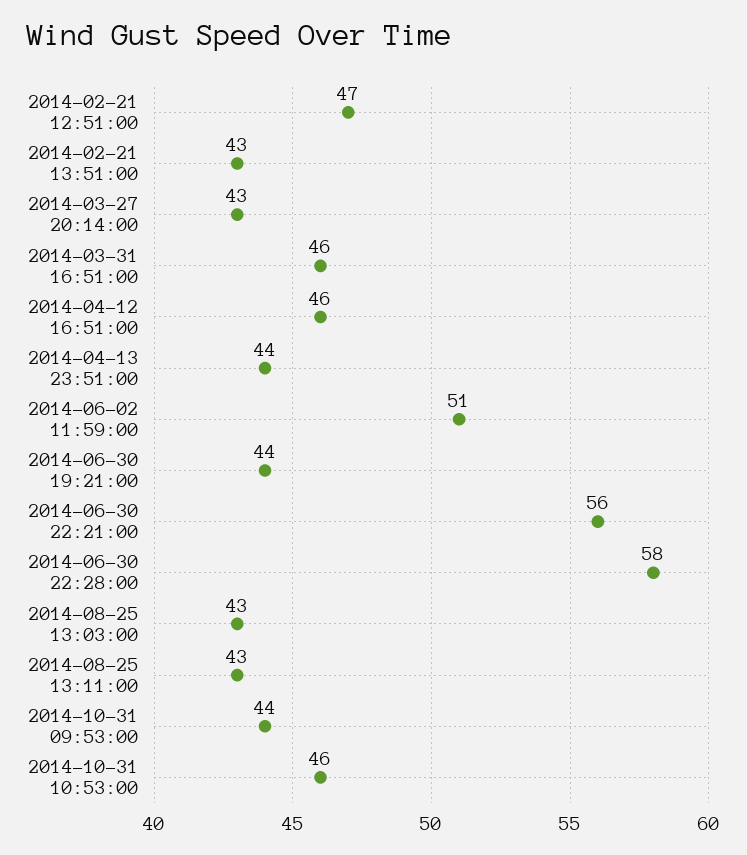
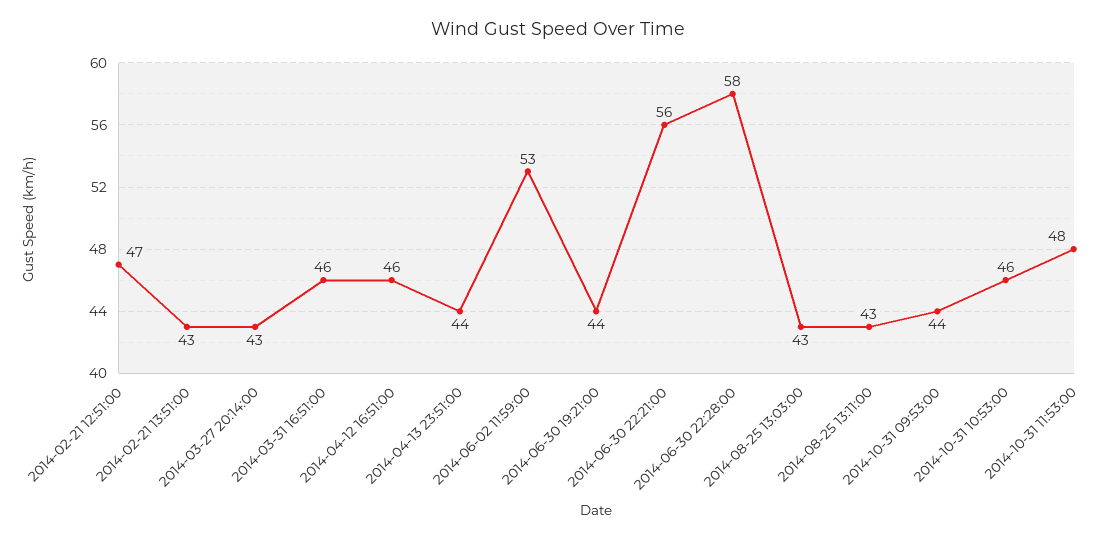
2014-06-02 11:59:00: 51 -> 53
2014-10-31 11:53:00: none -> 48

